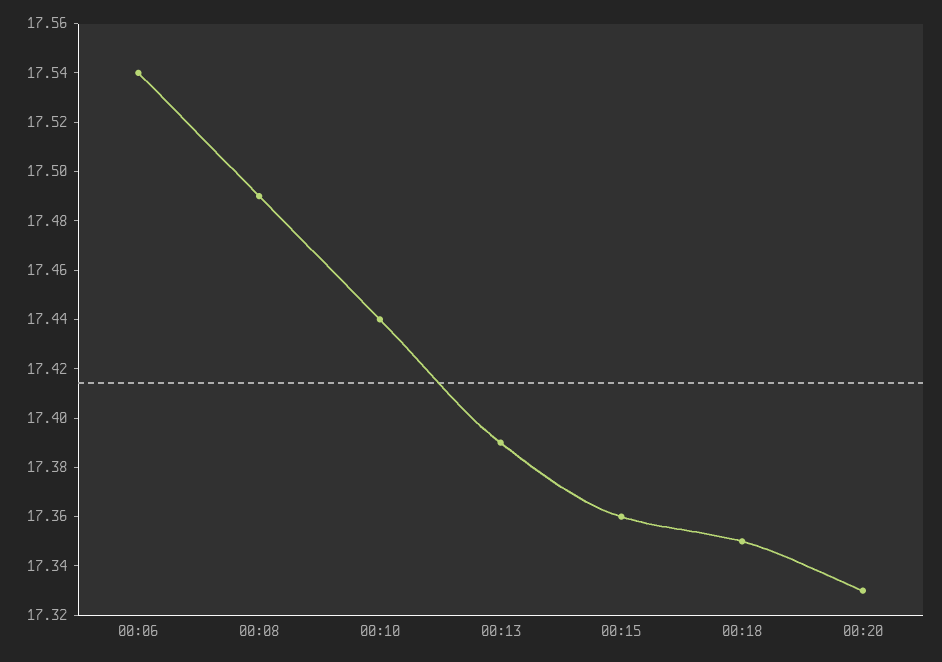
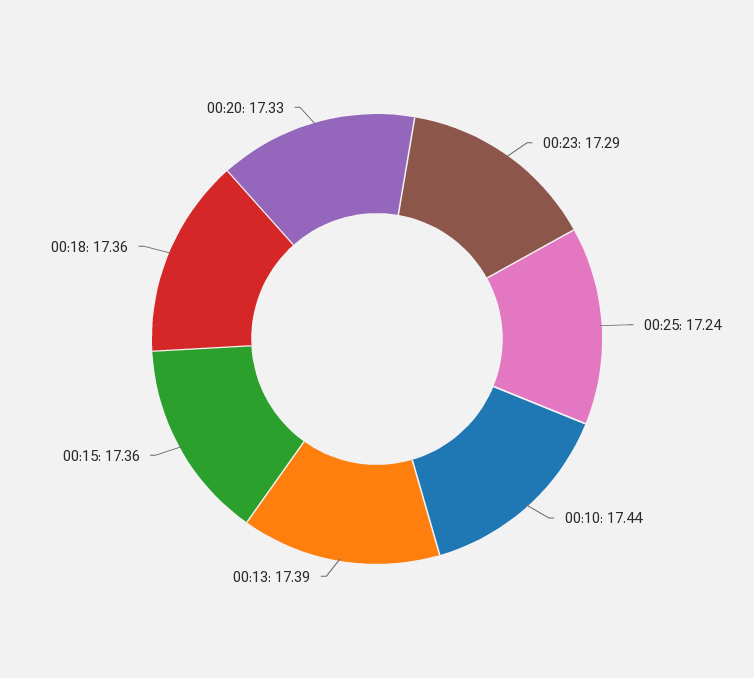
00:06: 17.54 -> none
00:08: 17.49 -> none
00:18: 17.35 -> 17.36
00:23: none -> 17.29
00:25: none -> 17.24

